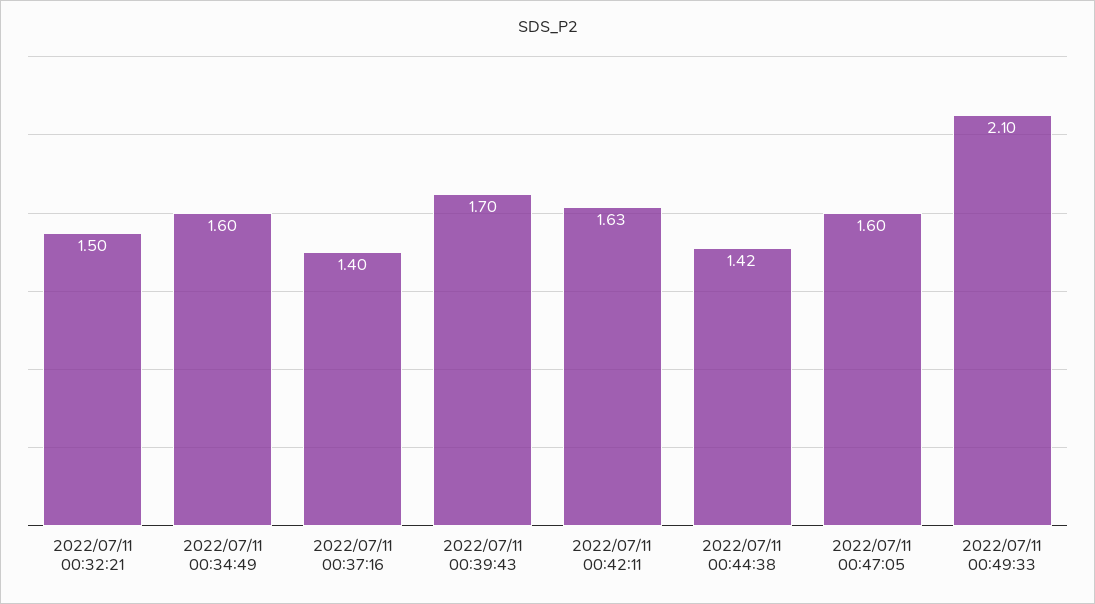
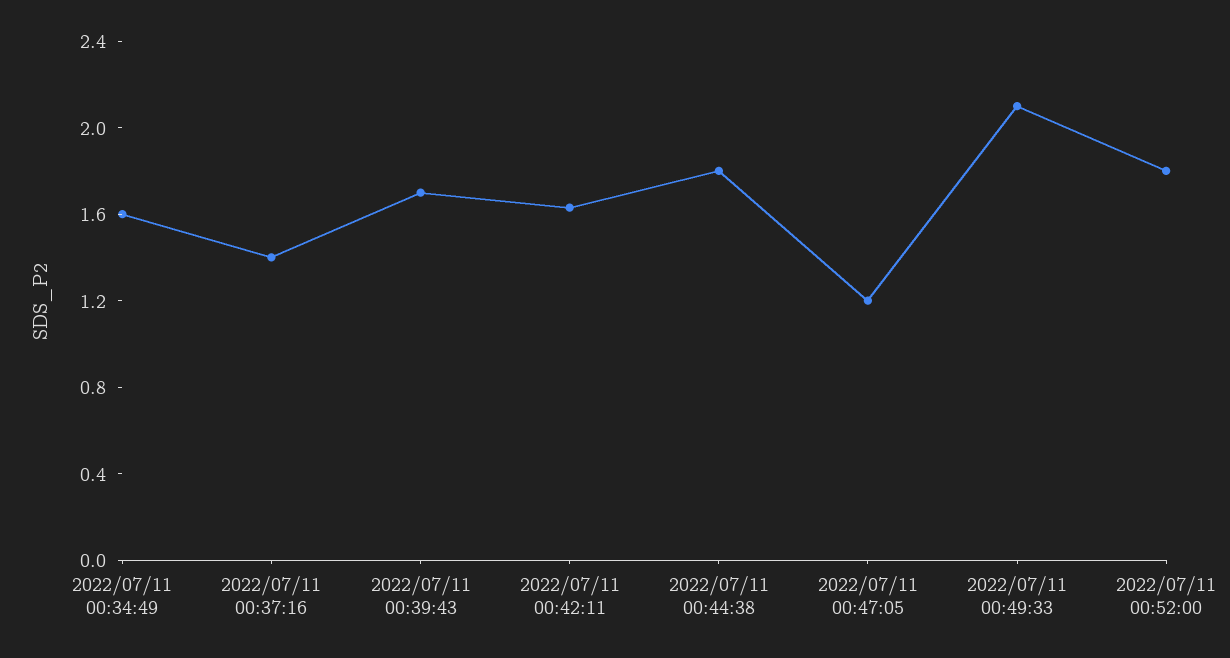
2022/07/11 00:32:21: 1.5 -> none
2022/07/11 00:44:38: 1.42 -> 1.8
2022/07/11 00:47:05: 1.6 -> 1.2
2022/07/11 00:52:00: none -> 1.8

